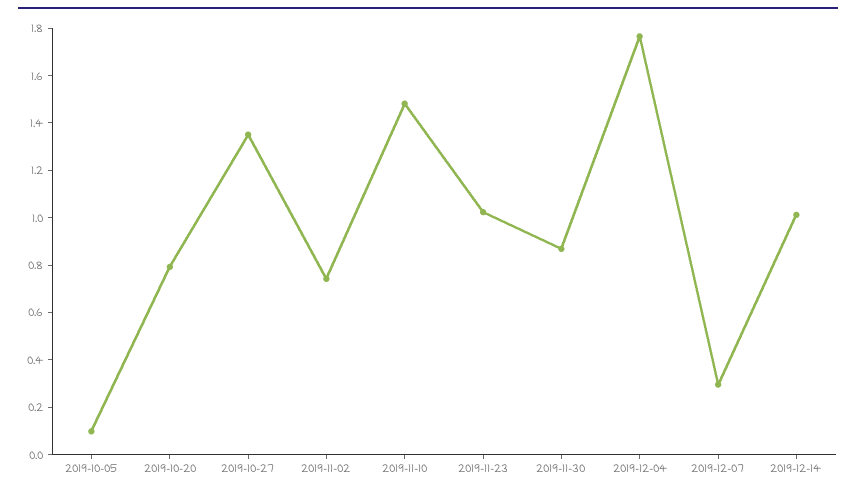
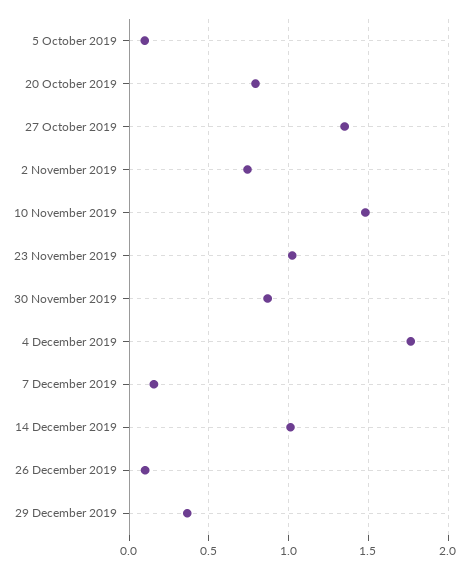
2019-12-07: 0.3 -> 0.15
26 December 2019: none -> 0.1
29 December 2019: none -> 0.35

